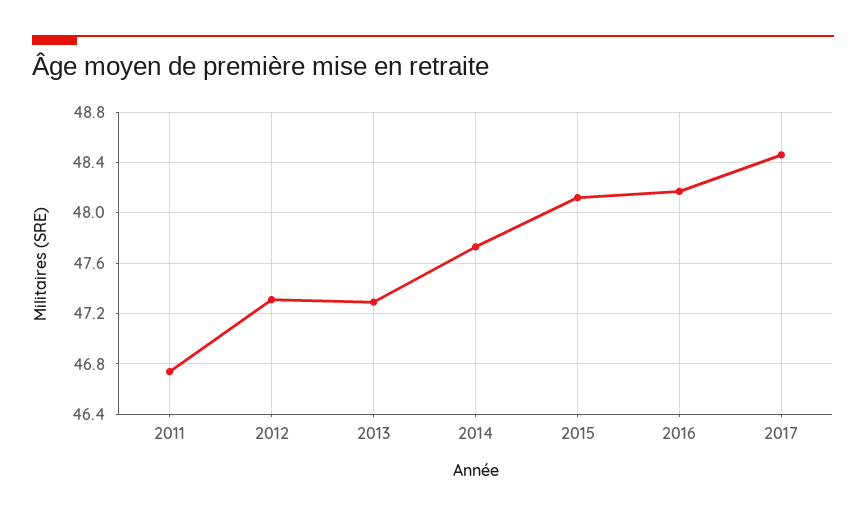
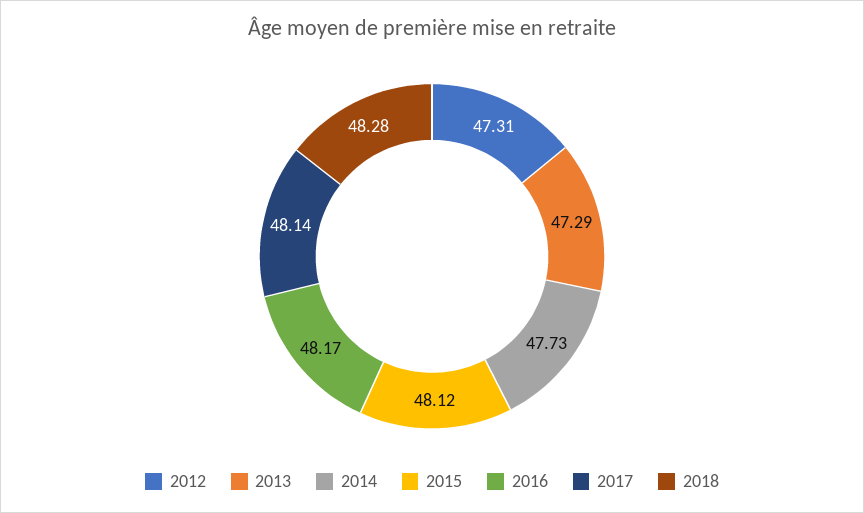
2011: 46.75 -> none
2017: 48.45 -> 48.14
2018: none -> 48.28

